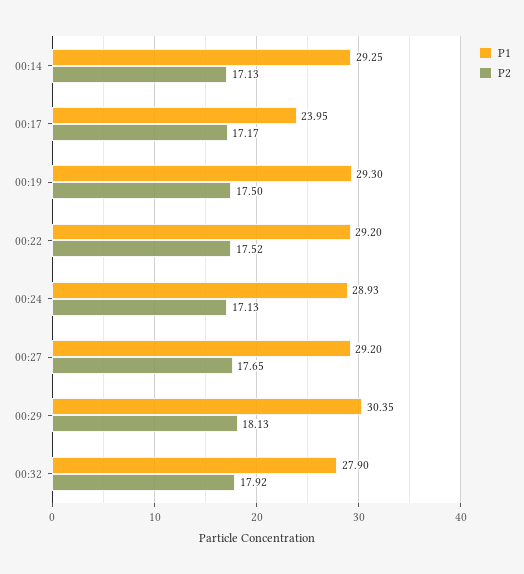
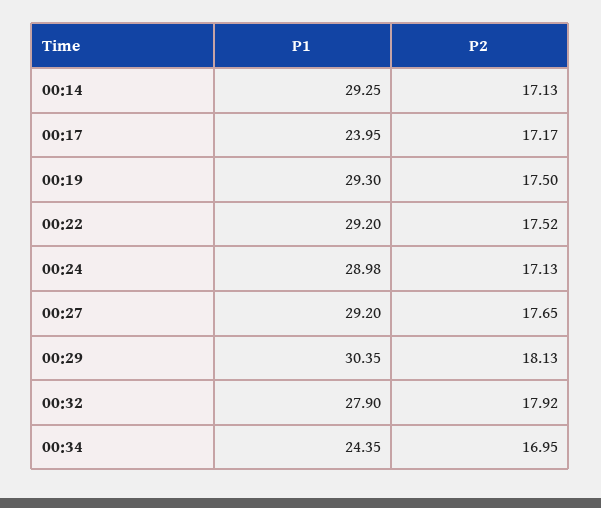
P1, 00:24: 28.93 -> 28.98
P1, 00:34: none -> 24.35
P2, 00:34: none -> 16.95

